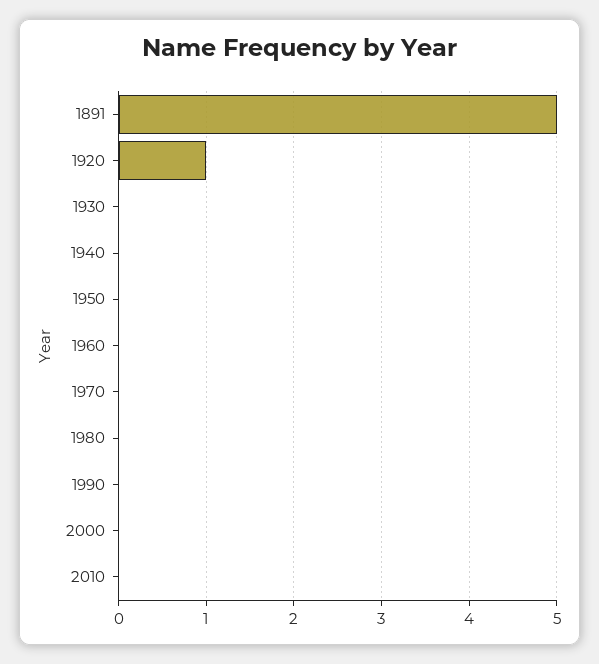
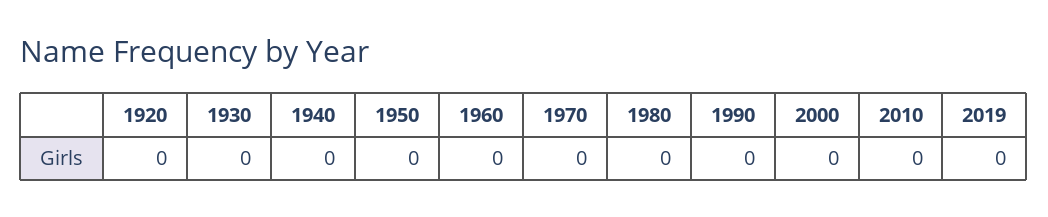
1891: 5 -> none
1920: 1 -> 0
2019: none -> 0

